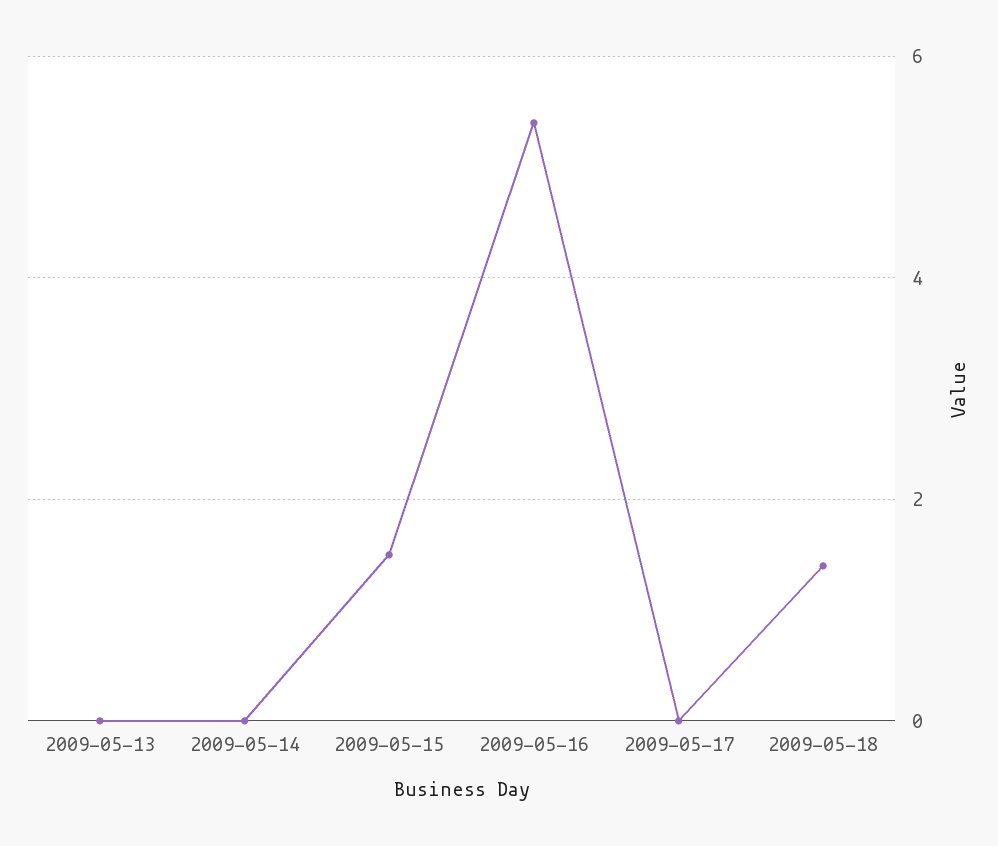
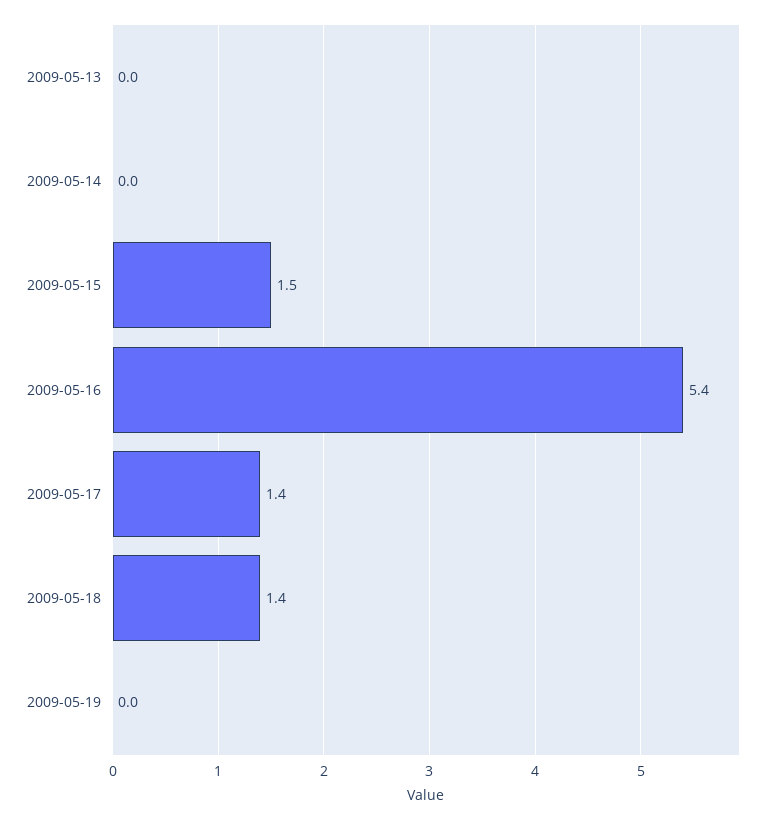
2009-05-17: 0 -> 1.4
2009-05-19: none -> 0

